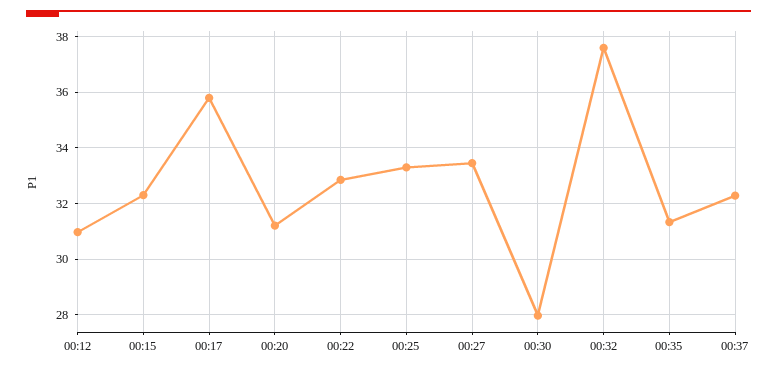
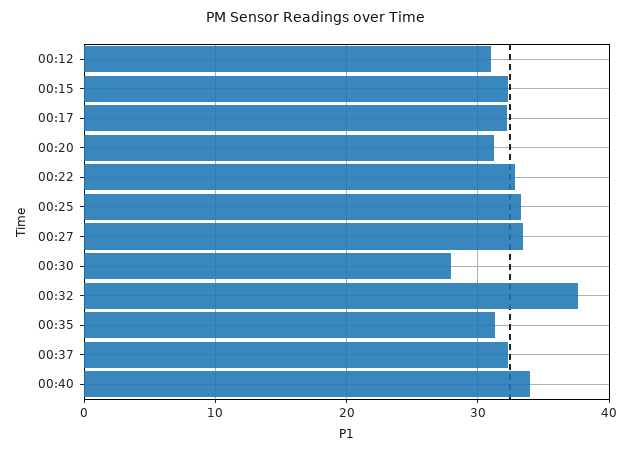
00:17: 35.75 -> 32
00:40: none -> 34

